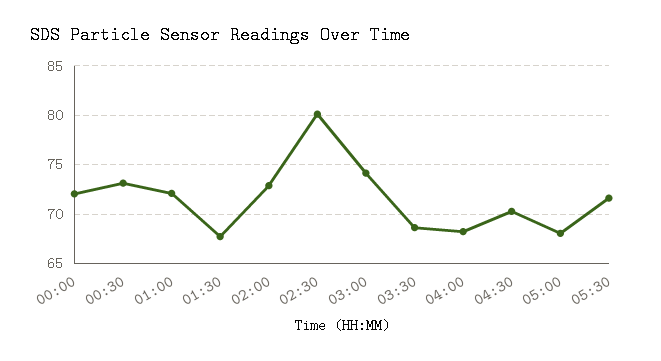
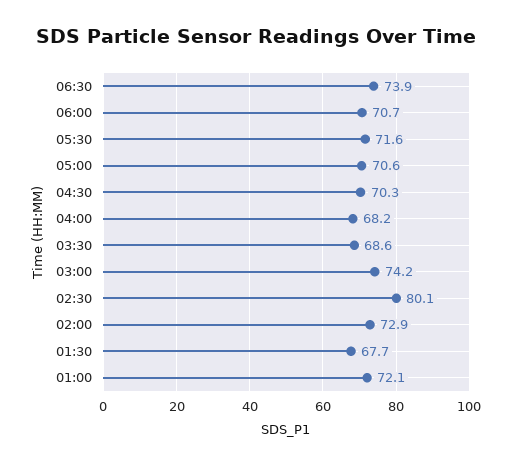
00:00: 72 -> none
00:30: 73 -> none
05:00: 68 -> 70.6
06:30: none -> 73.9
06:00: none -> 70.7

